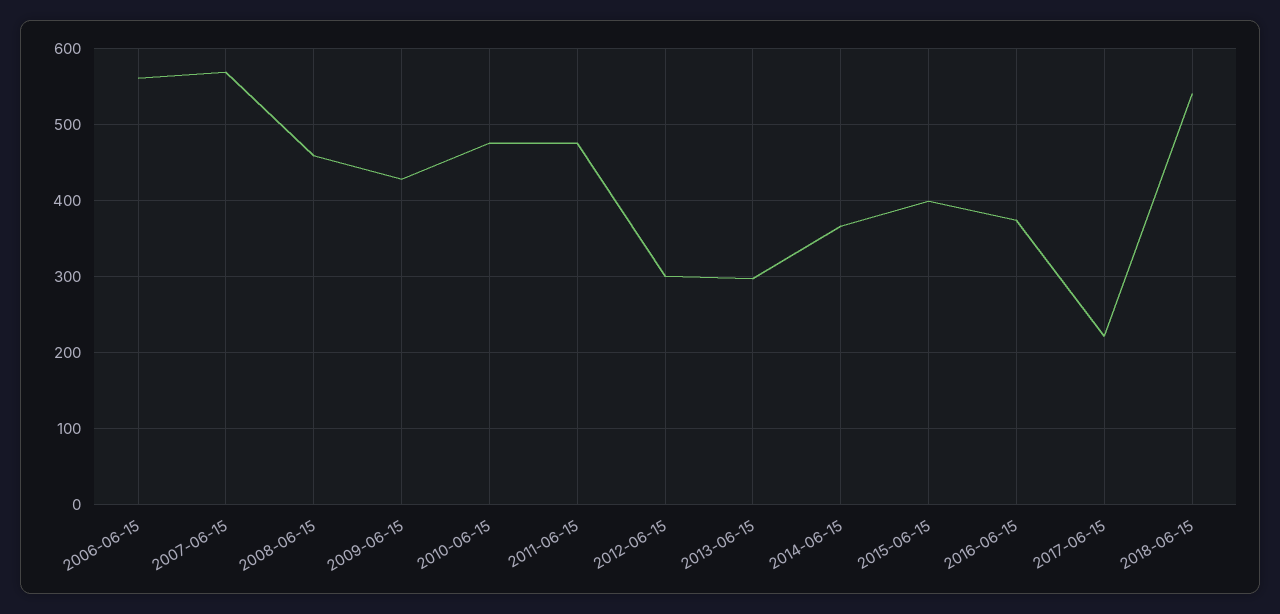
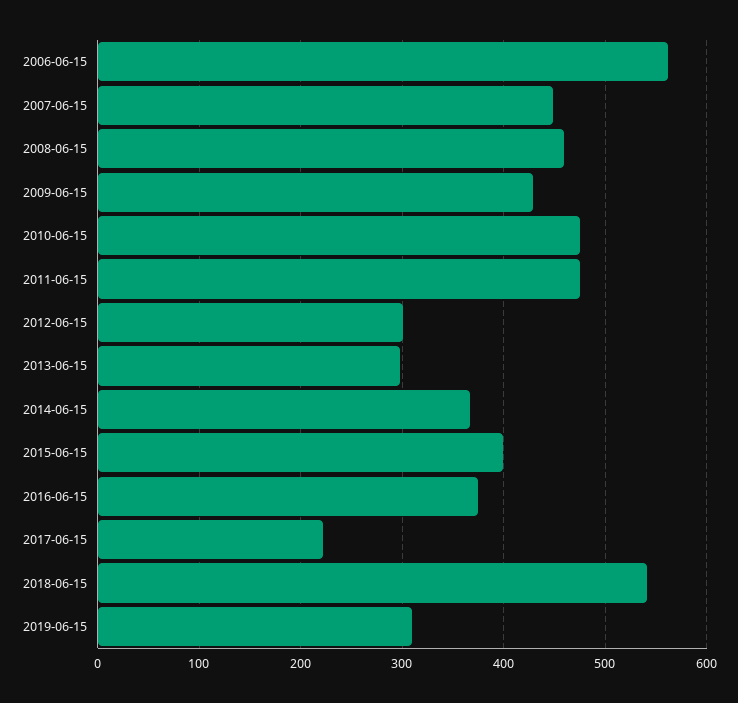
2007-06-15: 570 -> 450
2019-06-15: none -> 310

